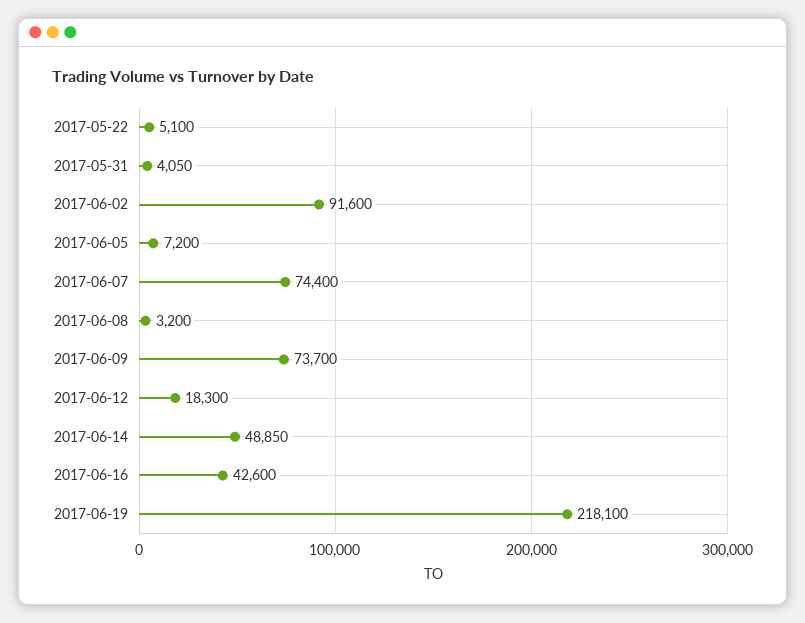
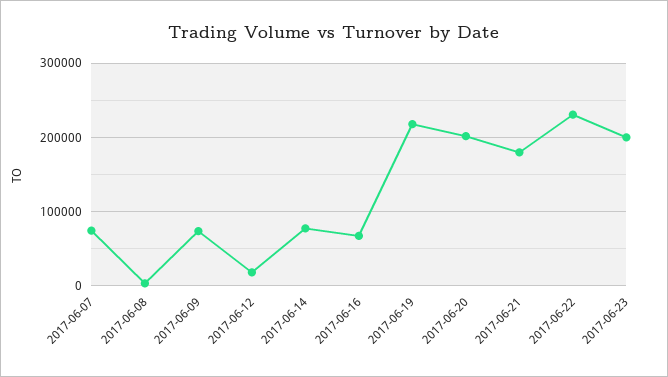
2017-05-22: 5100 -> none
2017-05-31: 4050 -> none
2017-06-02: 91600 -> none
2017-06-05: 7200 -> none
2017-06-14: 48850 -> 80000
2017-06-16: 42600 -> 70000
2017-06-20: none -> 200000
2017-06-21: none -> 180000
2017-06-22: none -> 230000
2017-06-23: none -> 200000

